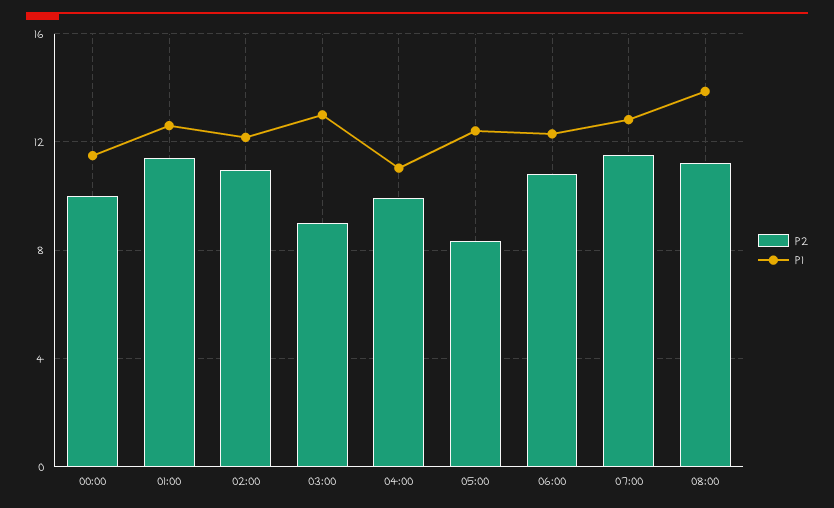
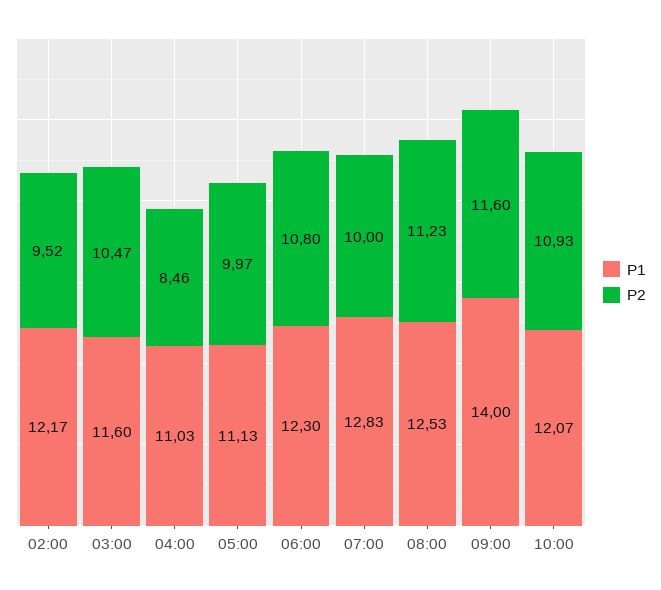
P2, 00:00: 10 -> none
P1, 00:00: 11.5 -> none
P2, 01:00: 11.5 -> none
P1, 01:00: 12.5 -> none
P2, 02:00: 11 -> 9.52
P2, 03:00: 9 -> 10.47
P1, 03:00: 13 -> 11.6
P2, 04:00: 10 -> 8.46
P2, 05:00: 8.5 -> 9.97
P1, 05:00: 12.5 -> 11.13
P2, 07:00: 11.5 -> 10
P1, 08:00: 14 -> 12.53
P1, 09:00: none -> 14
P2, 09:00: none -> 11.6
P1, 10:00: none -> 12.07
P2, 10:00: none -> 10.93

